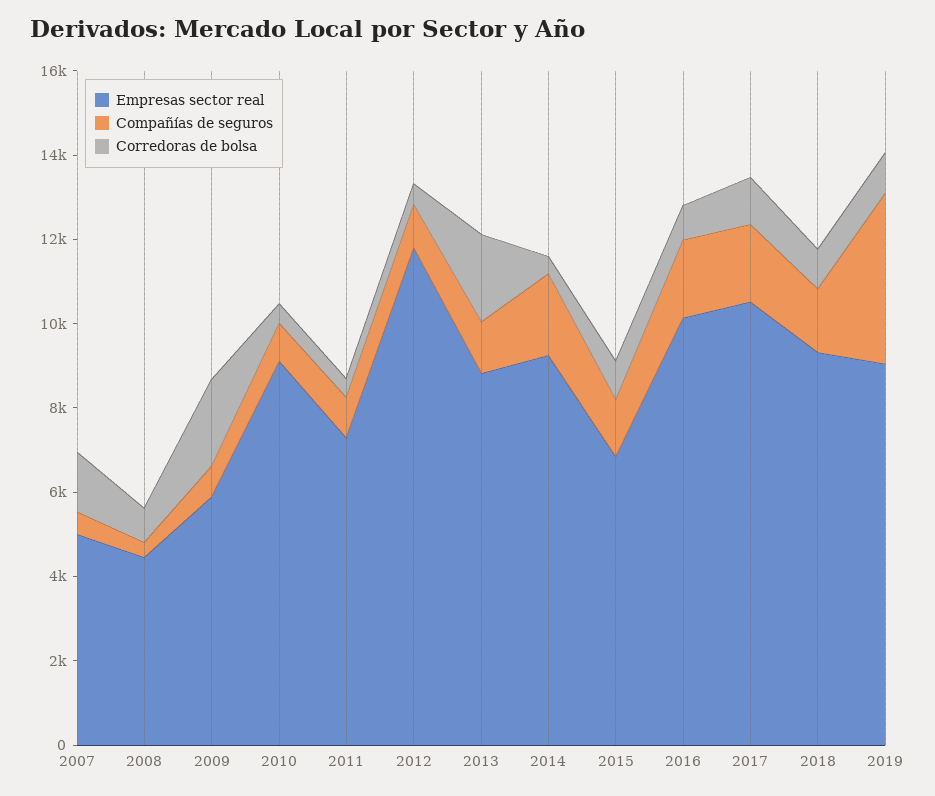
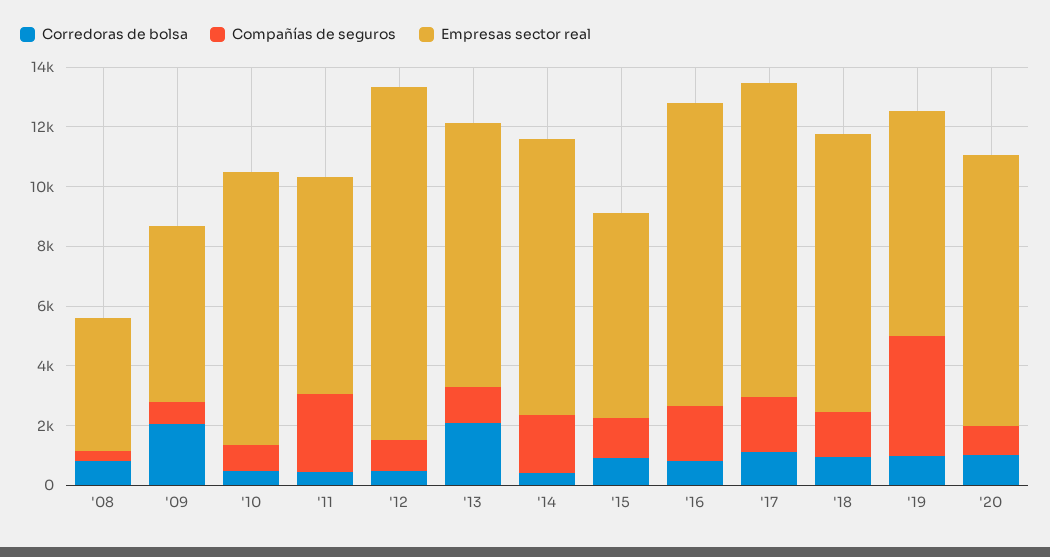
Empresas sector real, 2007: 5000 -> none
Compañías de seguros, 2007: 500 -> none
Corredoras de bolsa, 2007: 1500 -> none
Compañías de seguros, 2011: 1000 -> 2500
Empresas sector real, 2019: 9000 -> 7500
Corredoras de bolsa, '20: none -> 1000
Compañías de seguros, '20: none -> 1000
Empresas sector real, '20: none -> 9000

